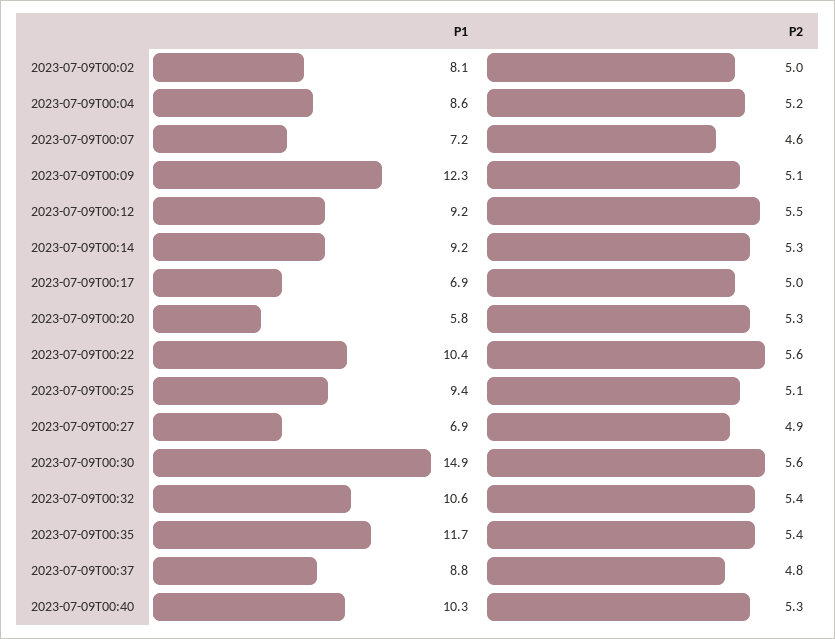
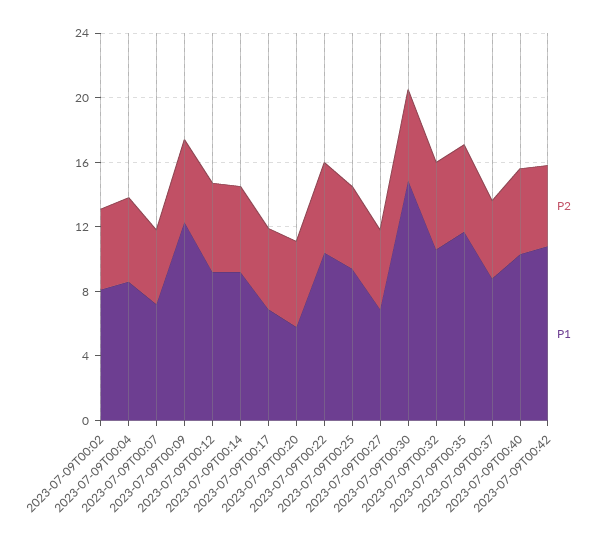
P2, 2023-07-09T00:42: none -> 5
P1, 2023-07-09T00:42: none -> 11

